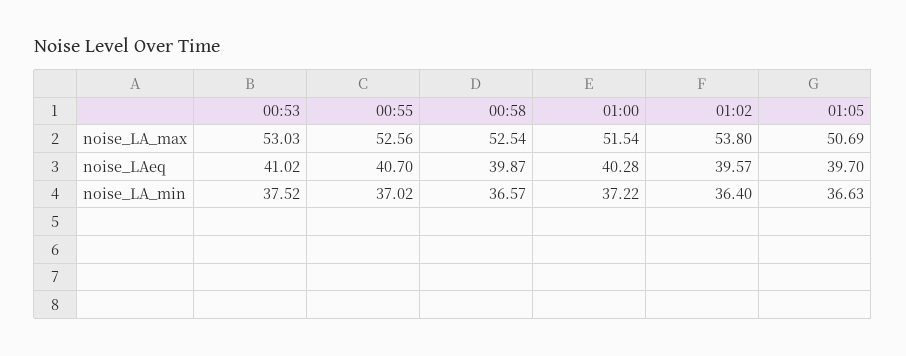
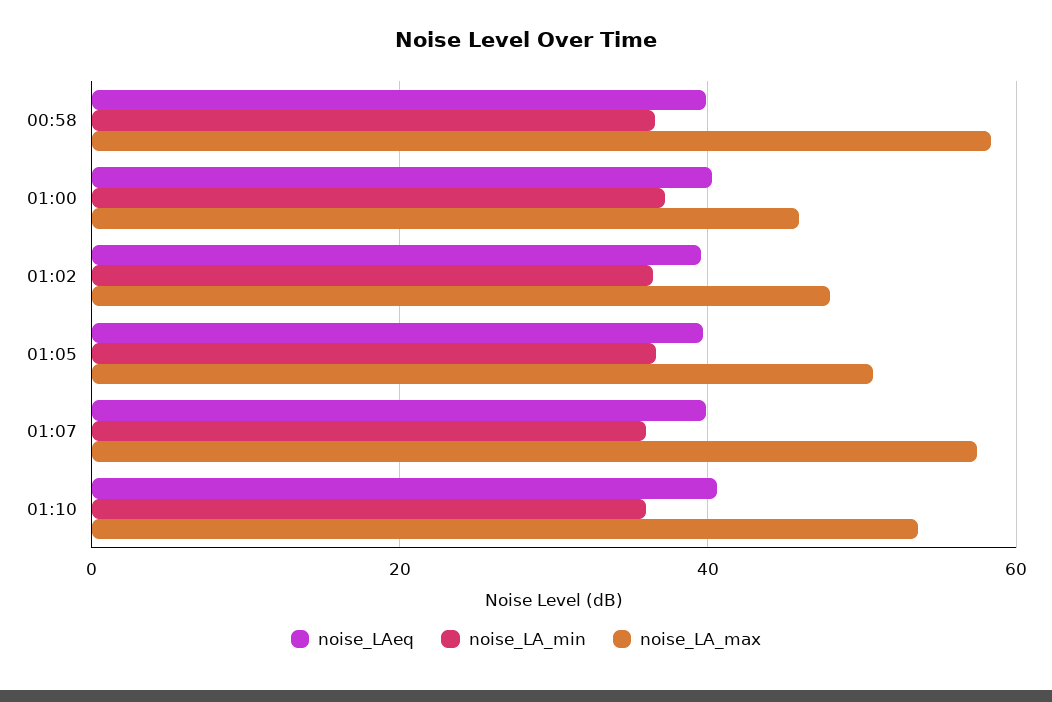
noise_LA_max, 00:53: 53.03 -> none
noise_LA_max, 00:55: 52.56 -> none
noise_LA_max, 00:58: 52.54 -> 58
noise_LA_max, 01:00: 51.54 -> 46
noise_LA_max, 01:02: 53.8 -> 48
noise_LAeq, 00:53: 41.02 -> none
noise_LAeq, 00:55: 40.7 -> none
noise_LA_min, 00:53: 37.52 -> none
noise_LA_min, 00:55: 37.02 -> none
noise_LAeq, 01:07: none -> 40
noise_LA_min, 01:07: none -> 36
noise_LA_max, 01:07: none -> 58
noise_LAeq, 01:10: none -> 40
noise_LA_min, 01:10: none -> 36
noise_LA_max, 01:10: none -> 54

